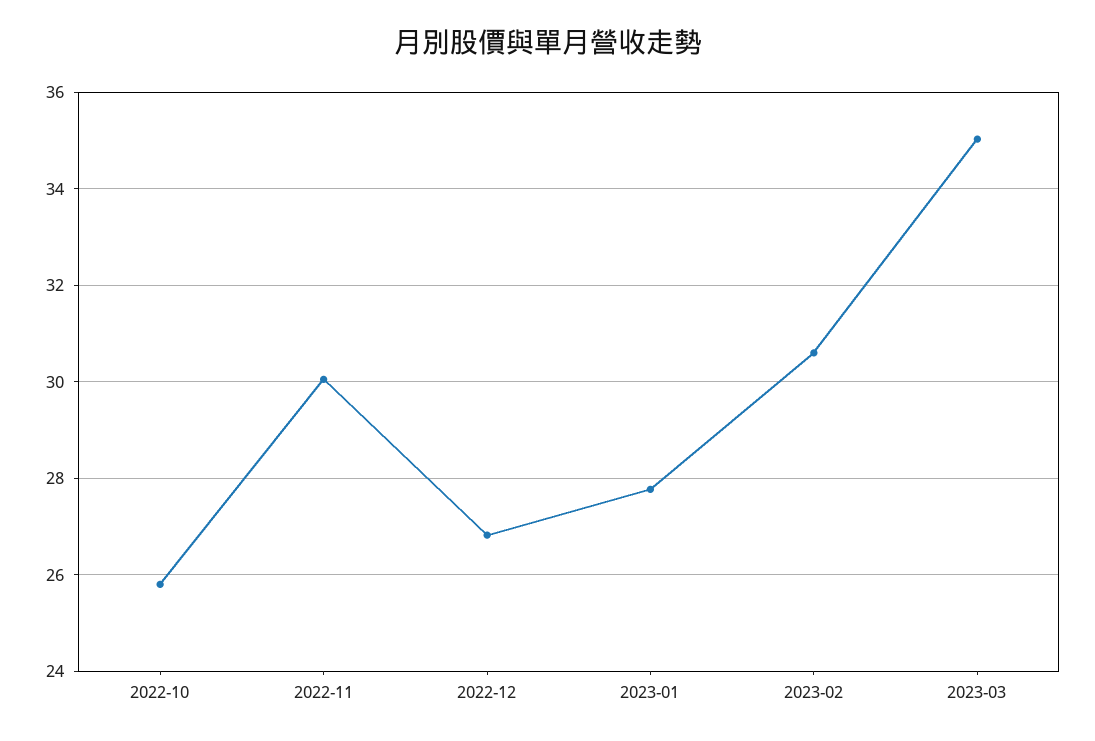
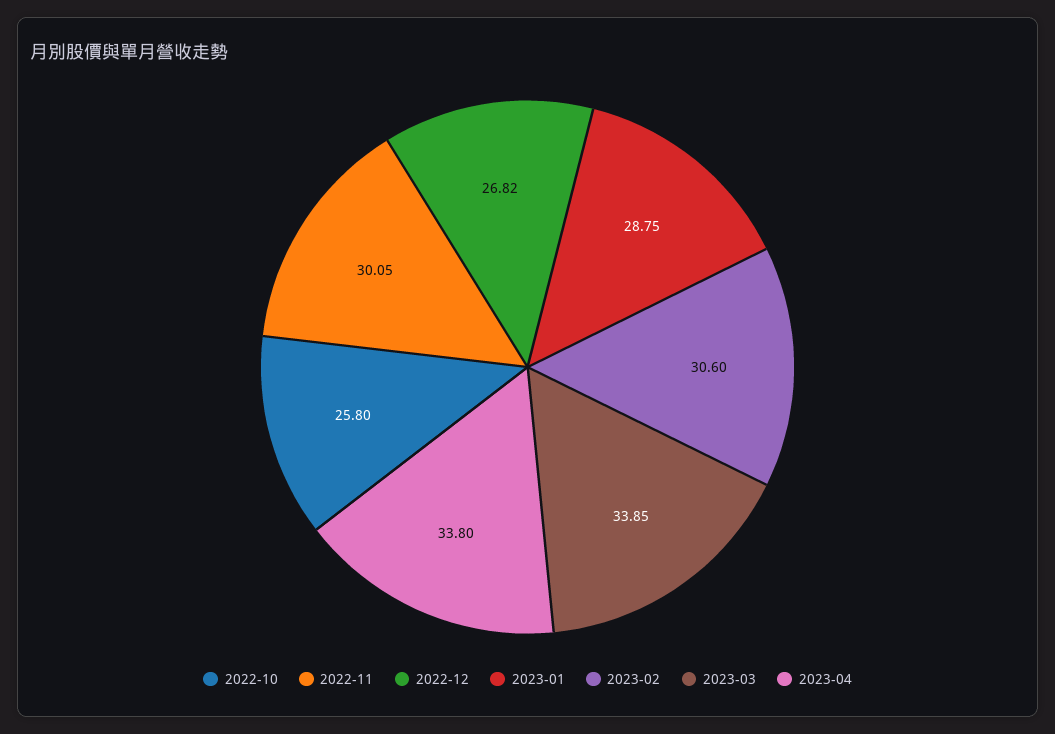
2023-01: 27.8 -> 28.75
2023-03: 35 -> 33.85
2023-04: none -> 33.8

